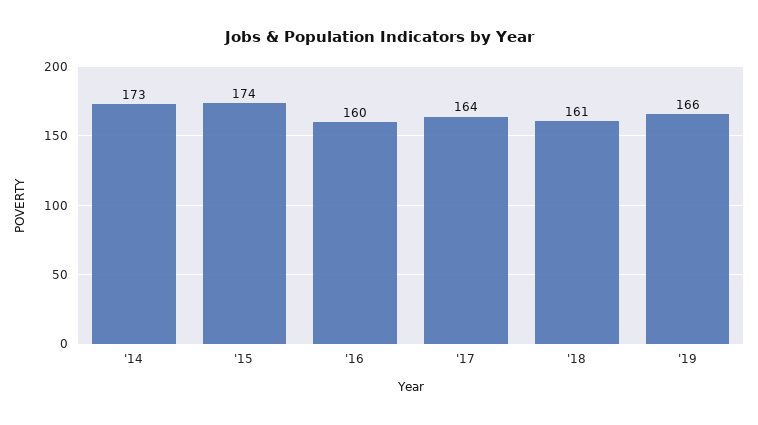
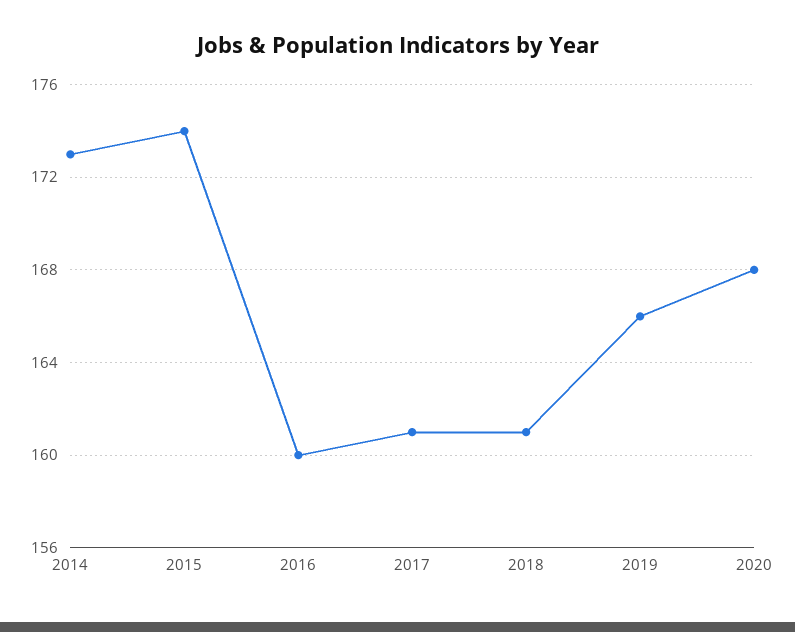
'17: 164 -> 161
2020: none -> 168

